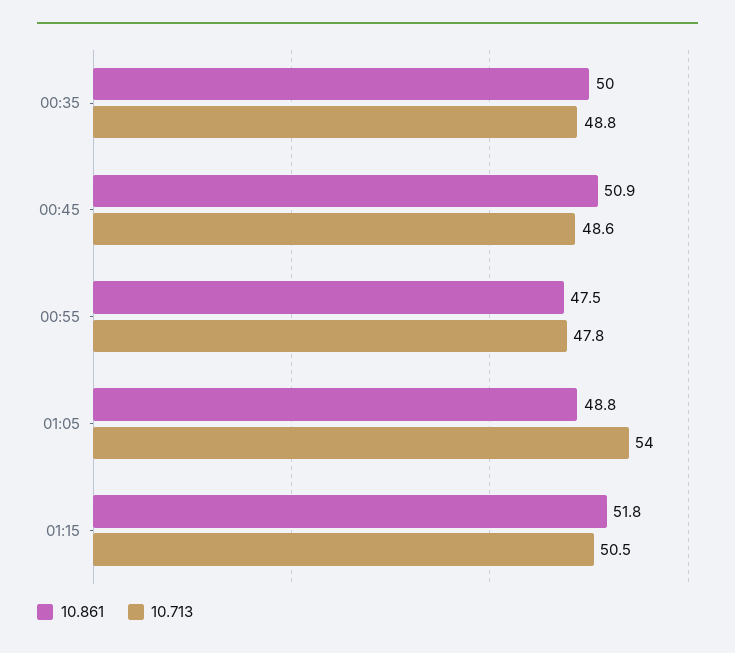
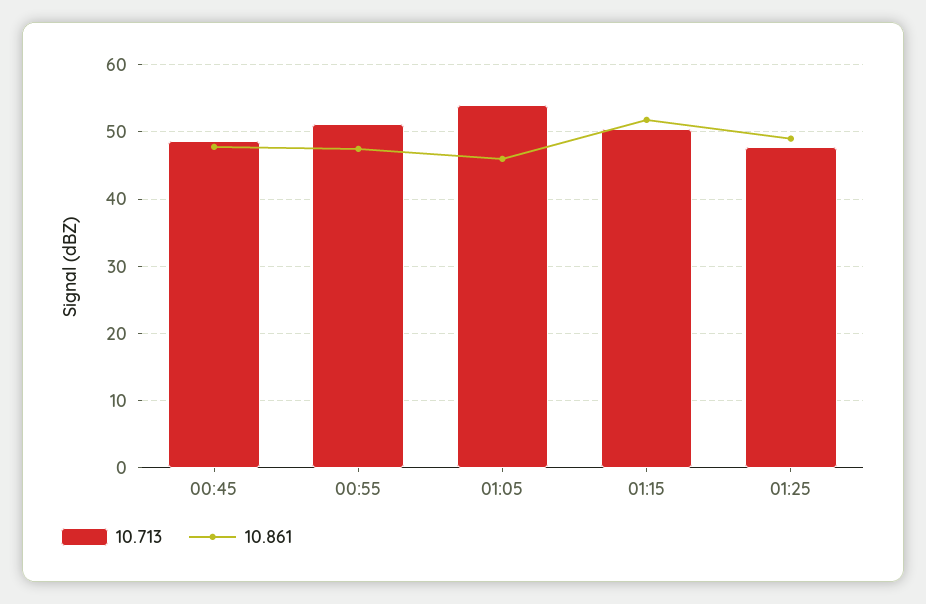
10.861, 00:35: 50 -> none
10.713, 00:35: 48.8 -> none
10.861, 00:45: 50.9 -> 48
10.713, 00:55: 47.8 -> 51
10.861, 01:05: 48.8 -> 46
10.713, 01:25: none -> 48
10.861, 01:25: none -> 49

